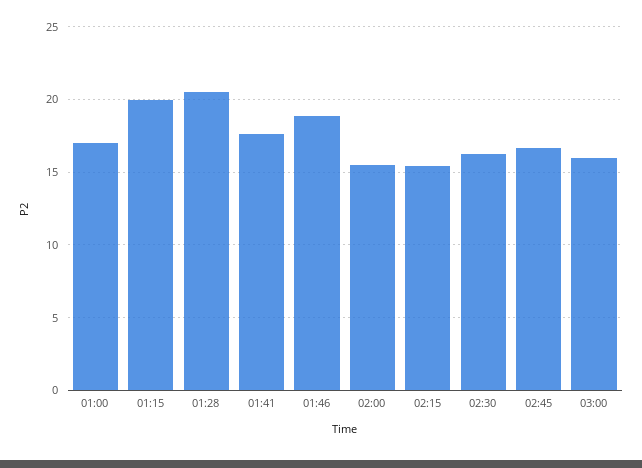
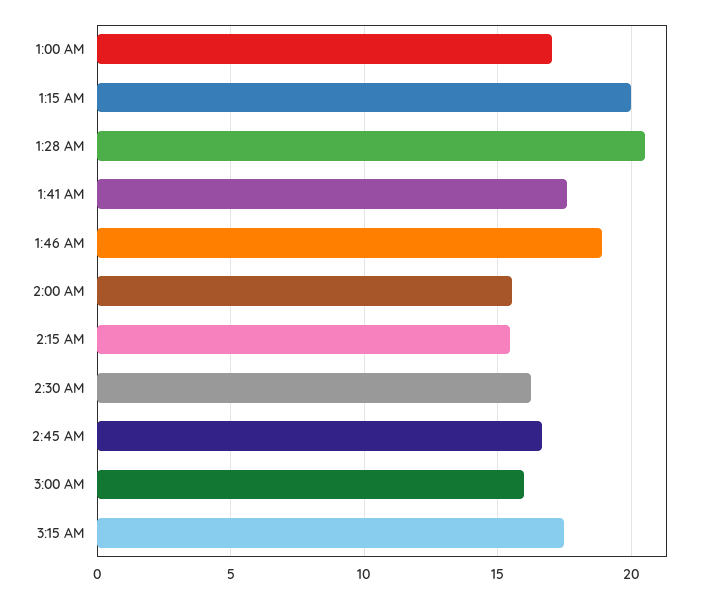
3:15 AM: none -> 17.5

